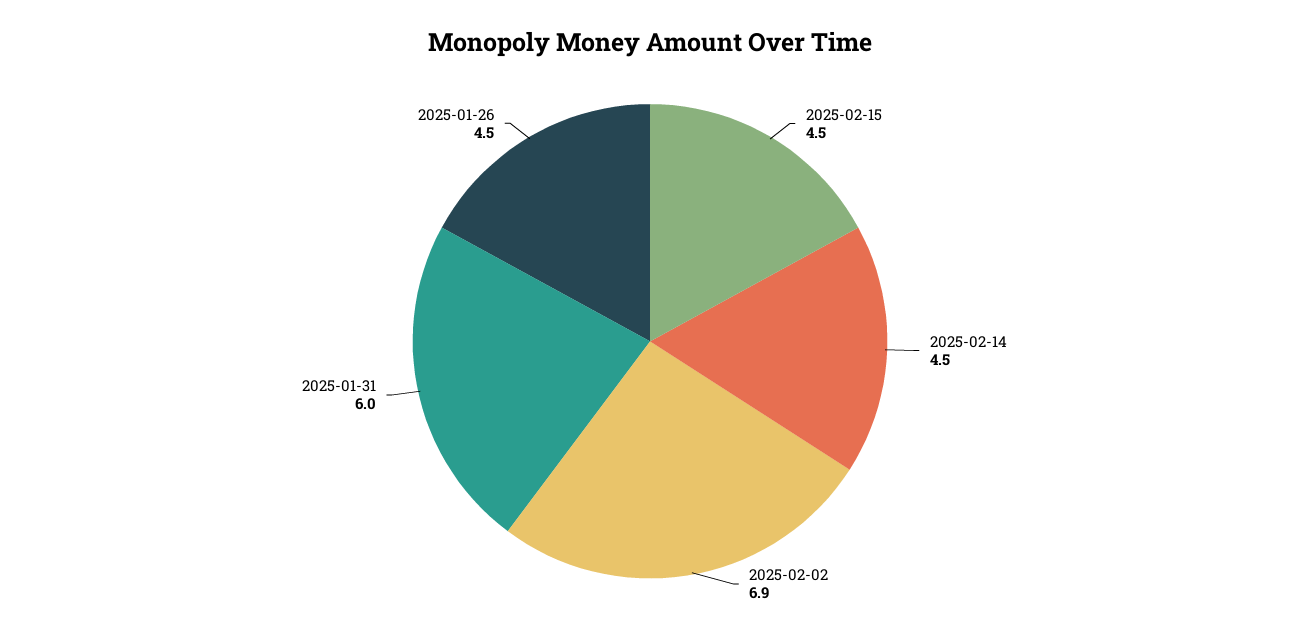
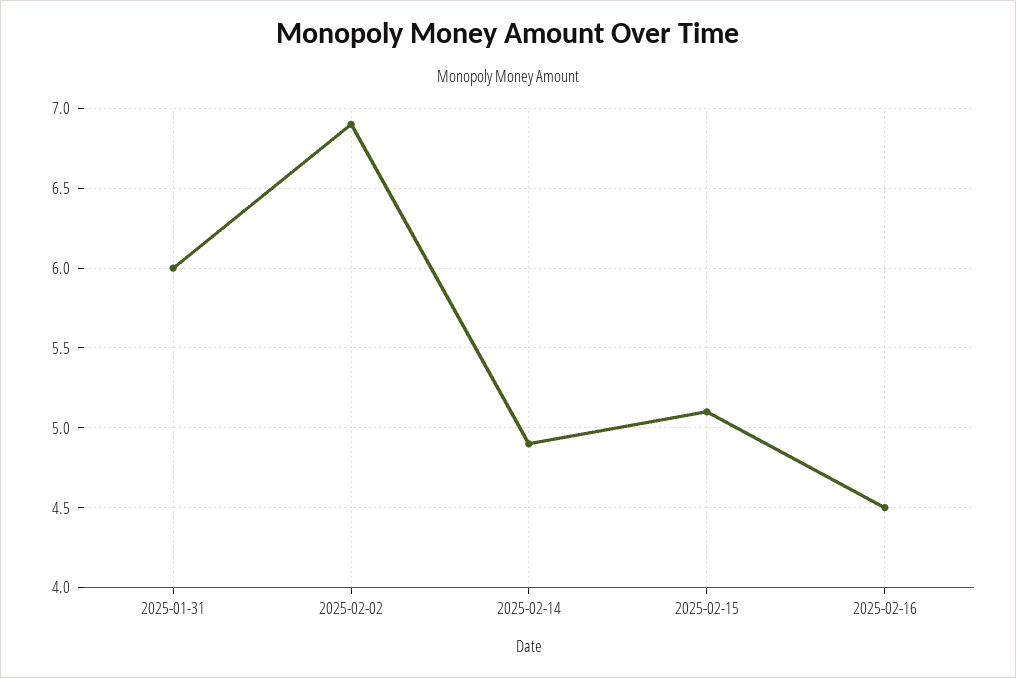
2025-02-15: 4.5 -> 5.1
2025-02-14: 4.5 -> 4.9
2025-01-26: 4.5 -> none
2025-02-16: none -> 4.5

